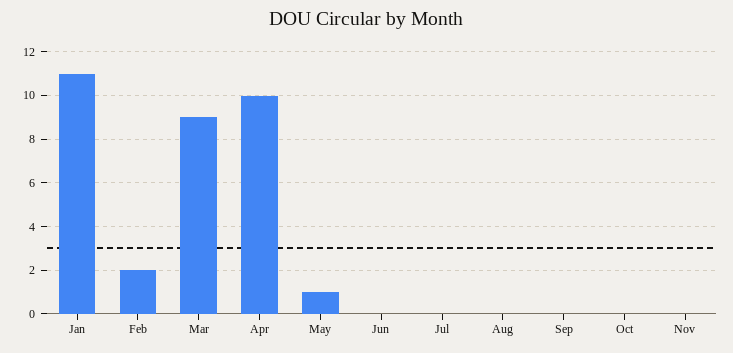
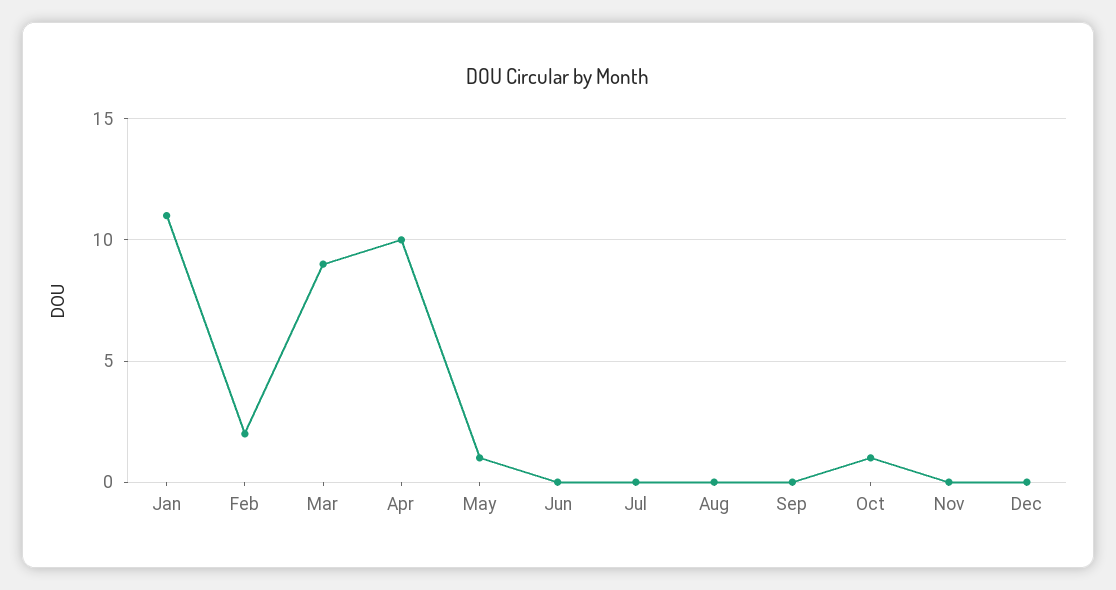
Oct: 0 -> 1
Dec: none -> 0

